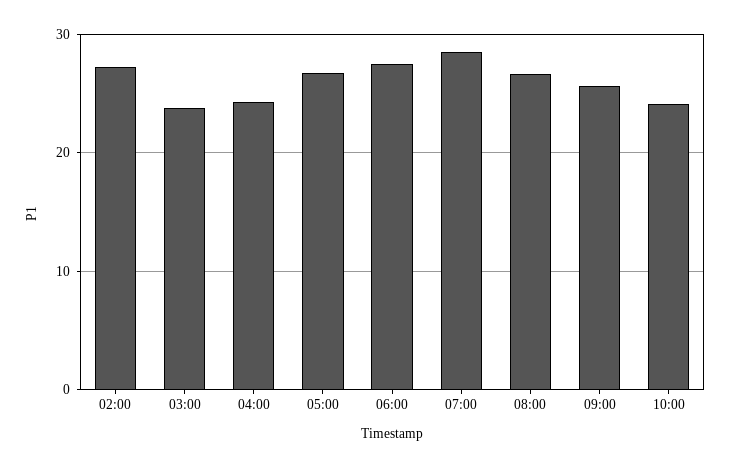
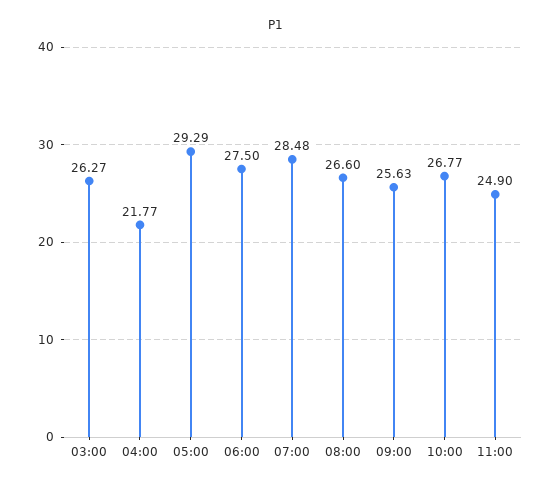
02:00: 27 -> none
03:00: 24 -> 26.27
04:00: 24 -> 21.77
05:00: 27 -> 29.29
10:00: 24 -> 26.77
11:00: none -> 24.9

